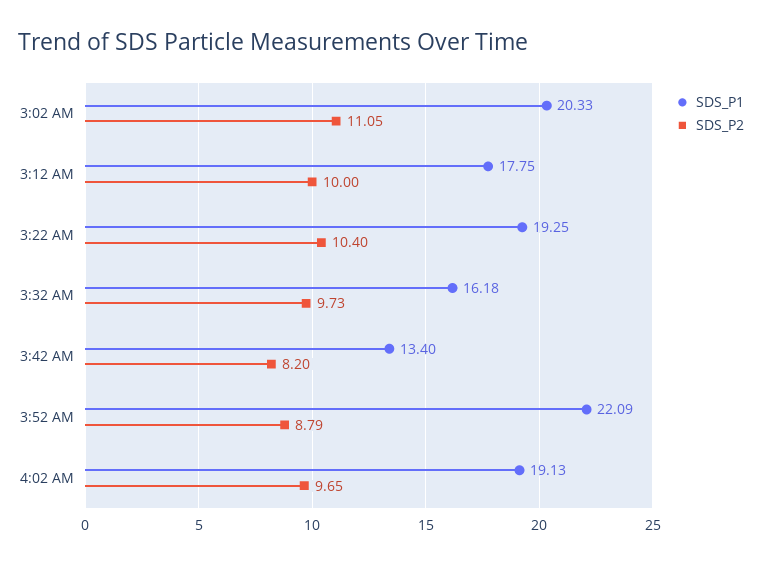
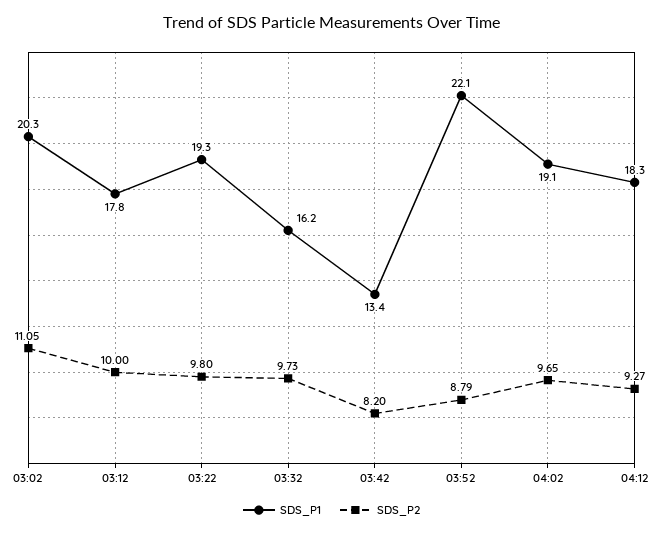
SDS_P2, 3:22 AM: 10.4 -> 9.8
SDS_P1, 04:12: none -> 18.3
SDS_P2, 04:12: none -> 9.27

